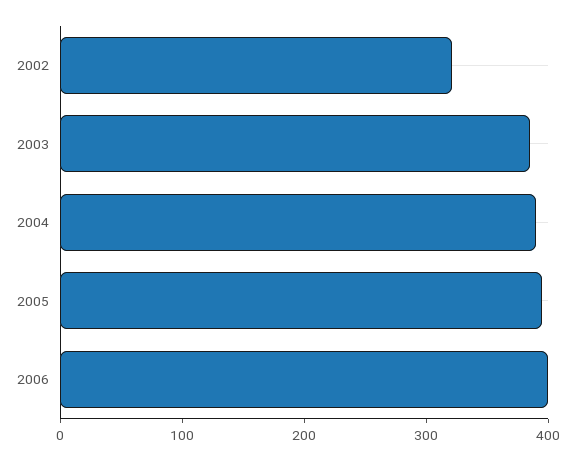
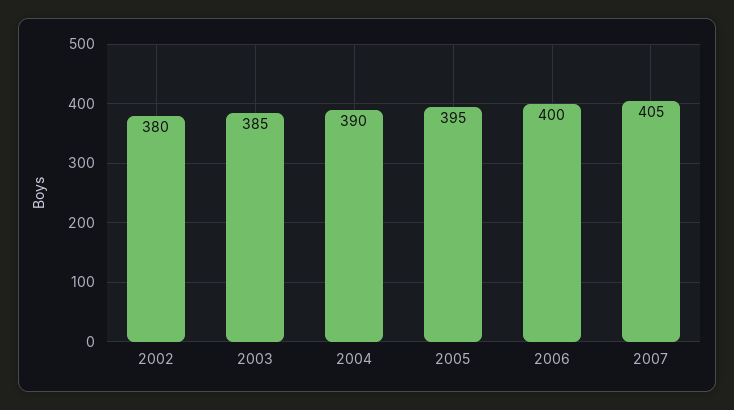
2002: 320 -> 380
2007: none -> 405

